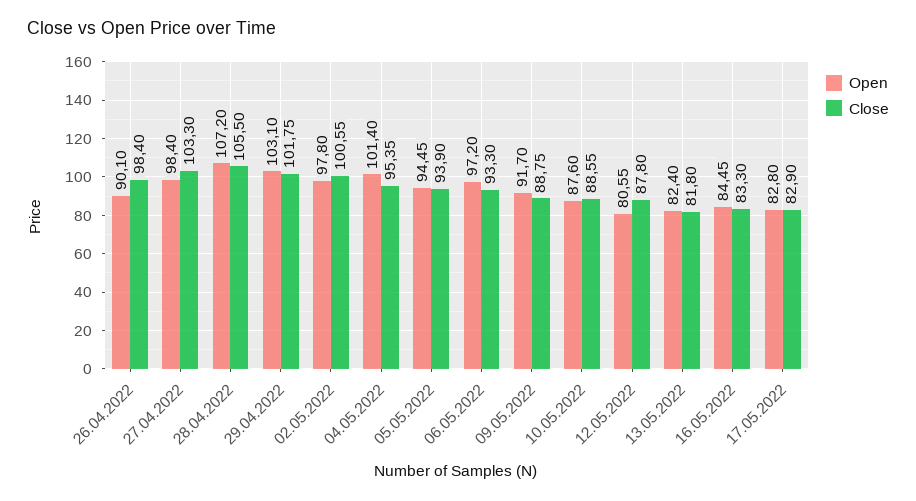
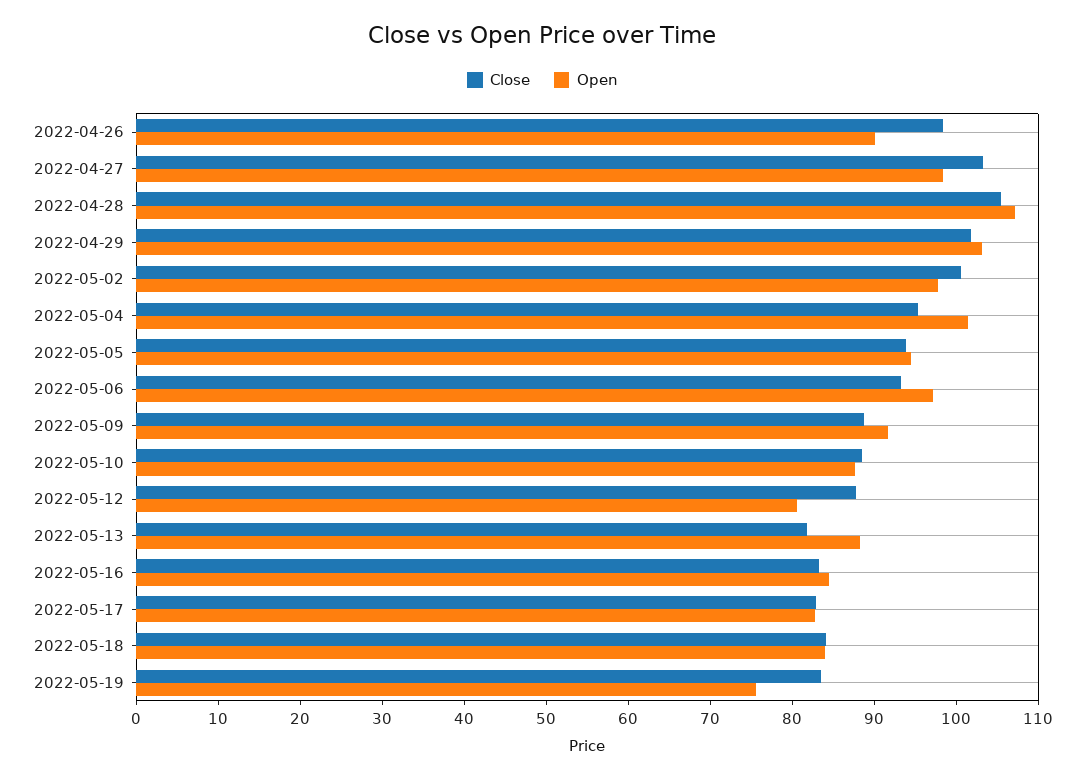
Open, 13.05.2022: 82.4 -> 88
Close, 2022-05-18: none -> 84
Open, 2022-05-18: none -> 84
Close, 2022-05-19: none -> 84
Open, 2022-05-19: none -> 76

